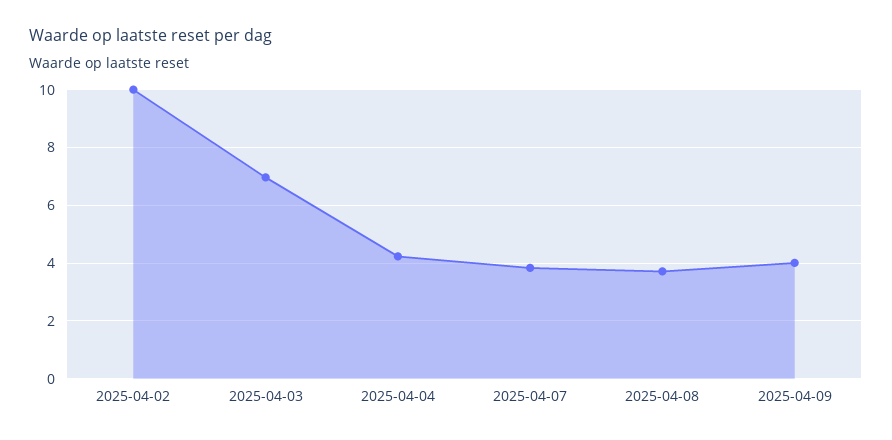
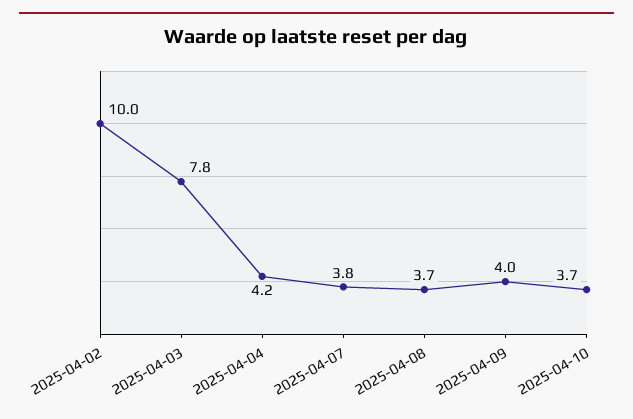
2025-04-03: 7 -> 7.8
2025-04-10: none -> 3.7

